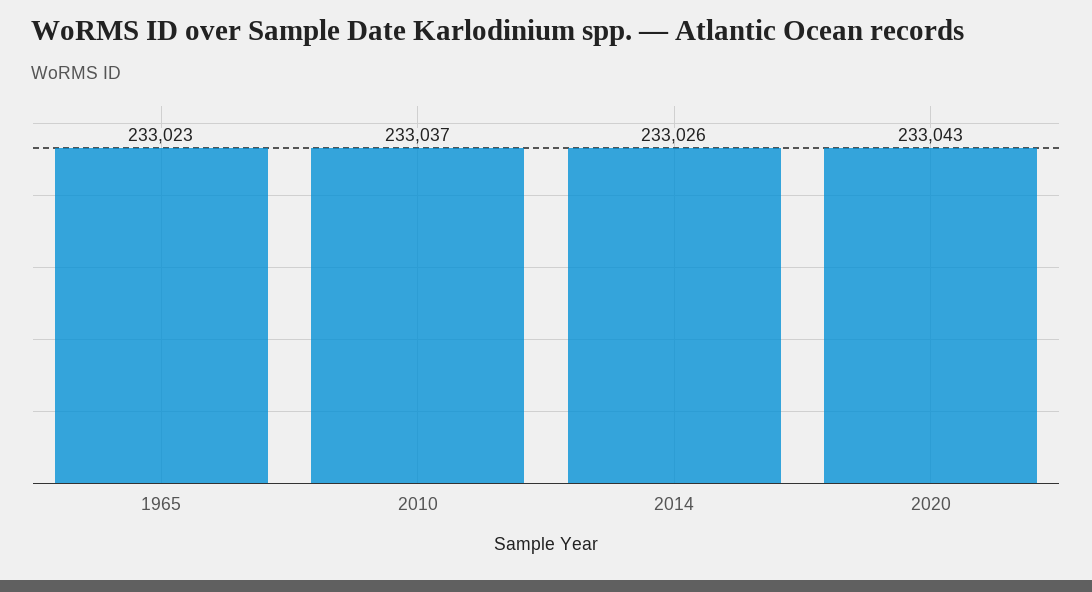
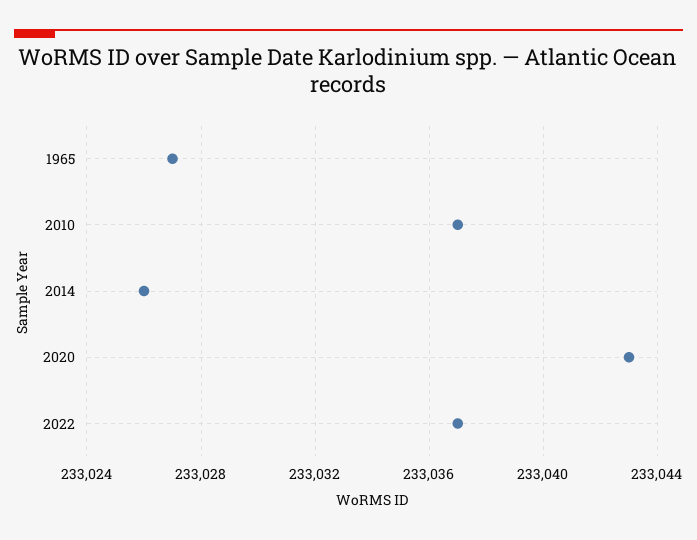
1965: 233023 -> 233027
2022: none -> 233037

